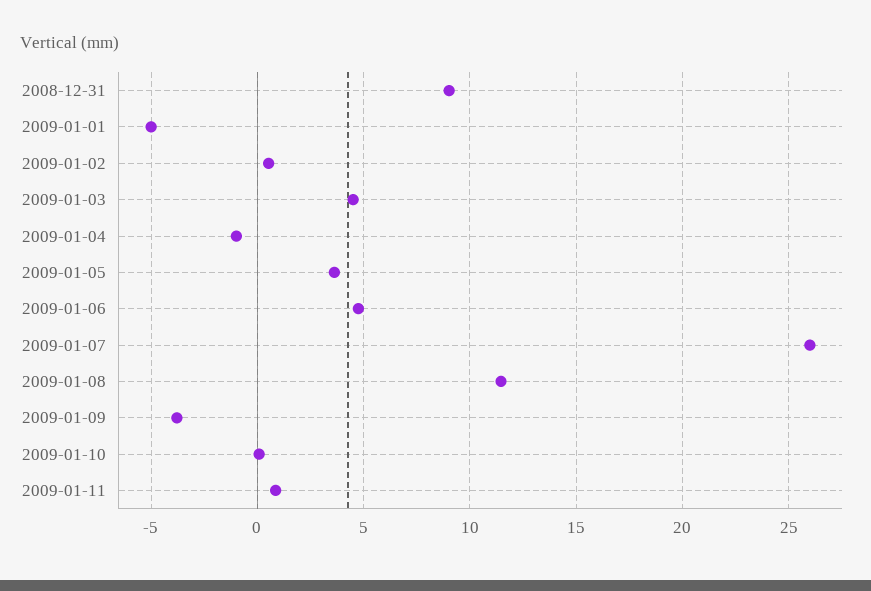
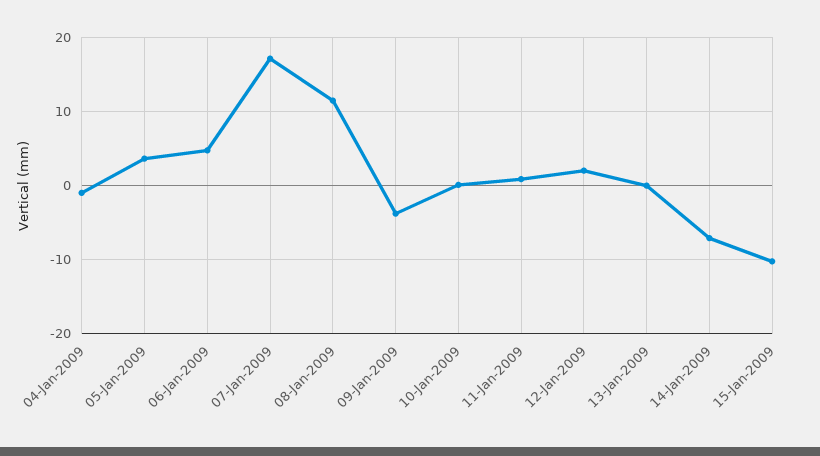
2008-12-31: 9 -> none
2009-01-01: -5 -> none
2009-01-02: 0.5 -> none
2009-01-03: 4.5 -> none
2009-01-07: 26 -> 17
12-Jan-2009: none -> 2
13-Jan-2009: none -> 0
14-Jan-2009: none -> -7
15-Jan-2009: none -> -10

